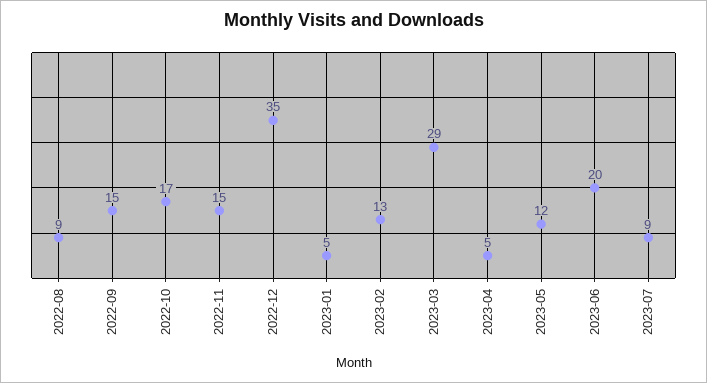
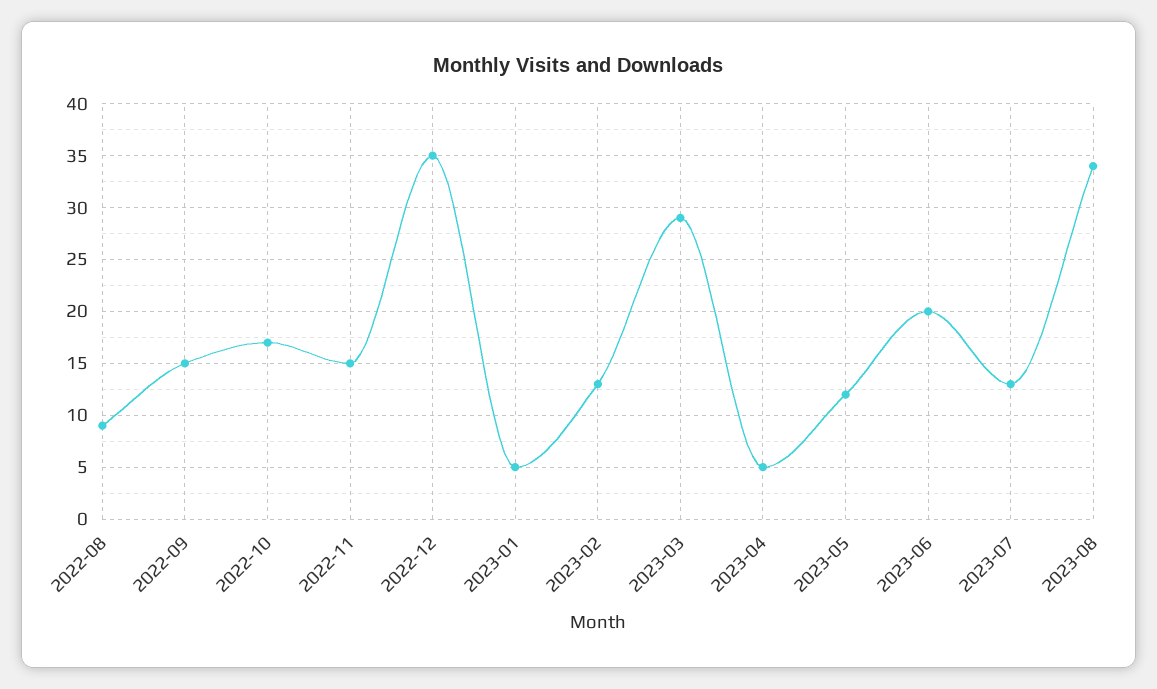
2023-07: 9 -> 13
2023-08: none -> 34

